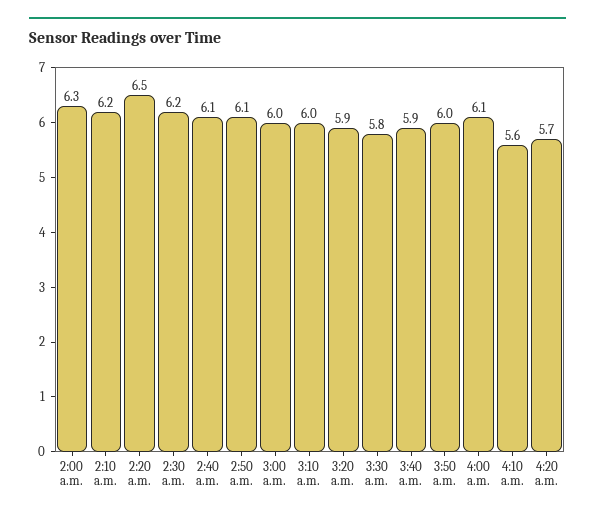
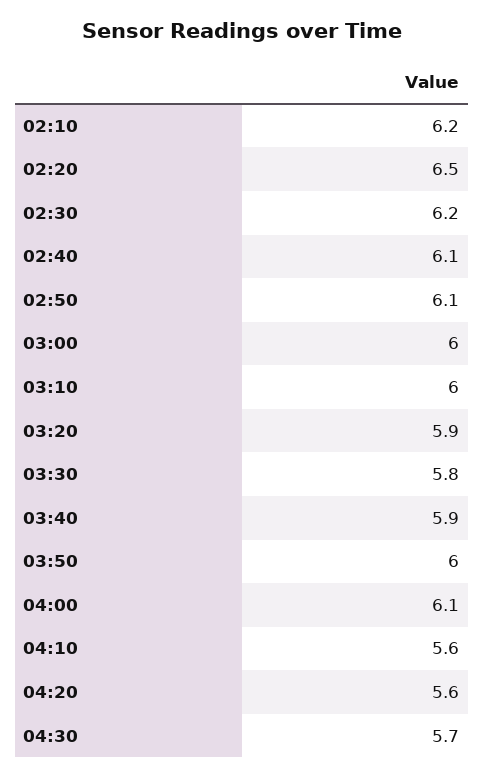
2:00 a.m.: 6.3 -> none
4:20 a.m.: 5.7 -> 5.6
04:30: none -> 5.7

